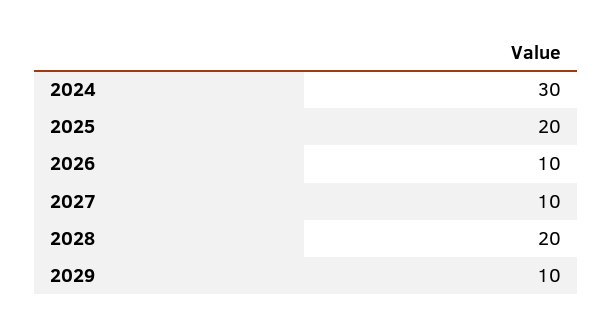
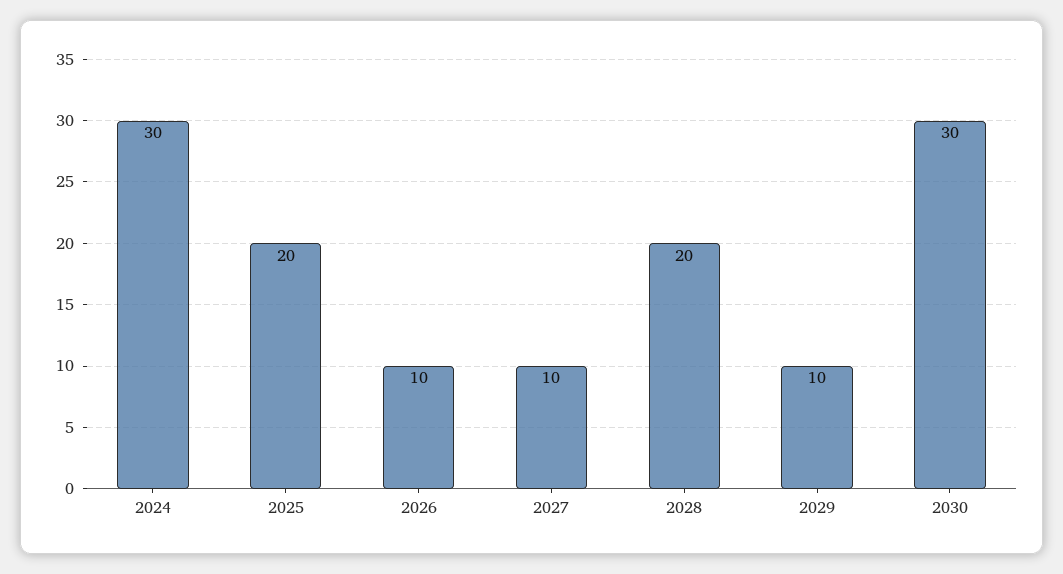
2030: none -> 30

